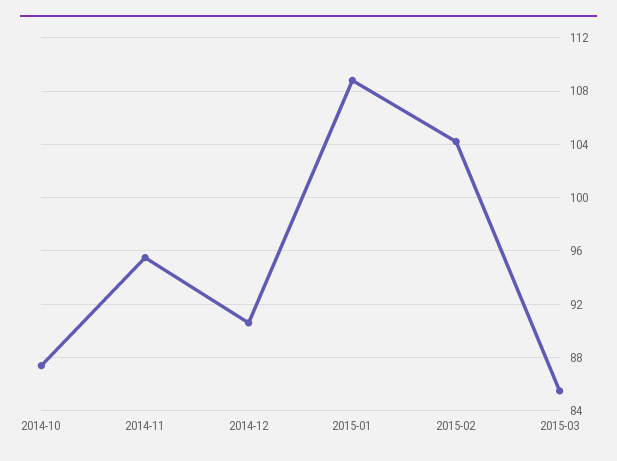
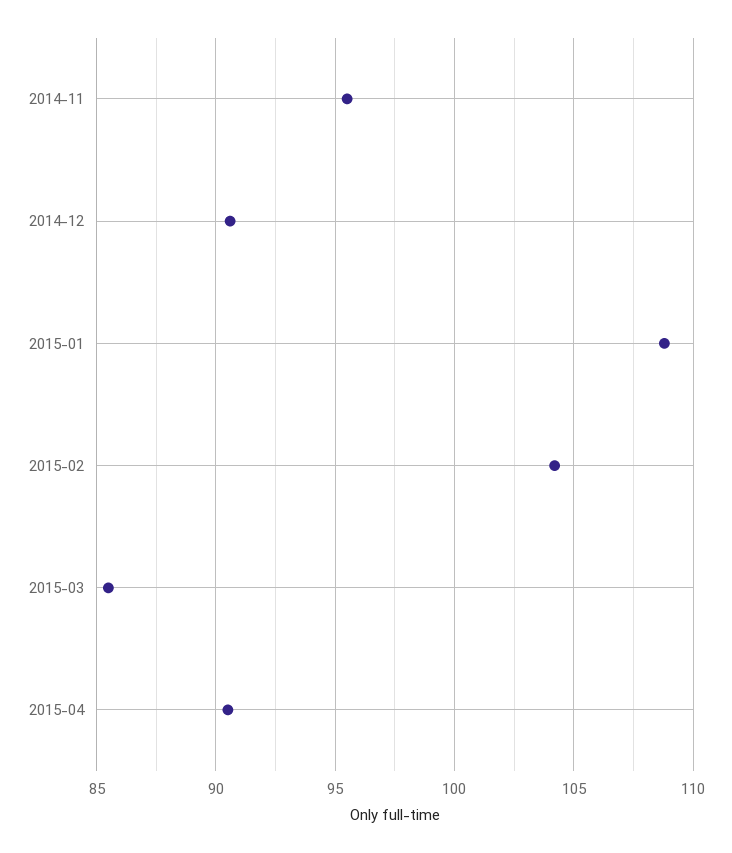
2014-10: 87.5 -> none
2015-04: none -> 90.5

